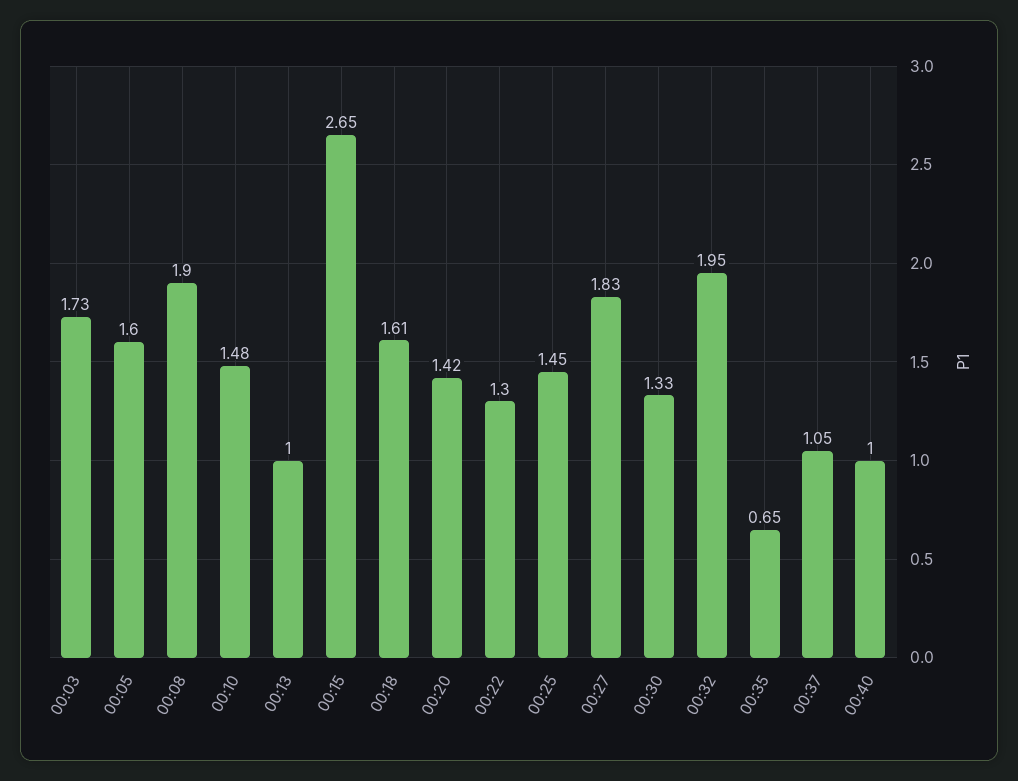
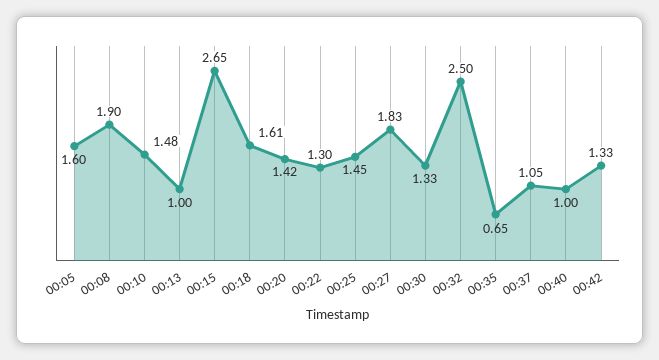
00:03: 1.73 -> none
00:32: 1.95 -> 2.5
00:42: none -> 1.33

